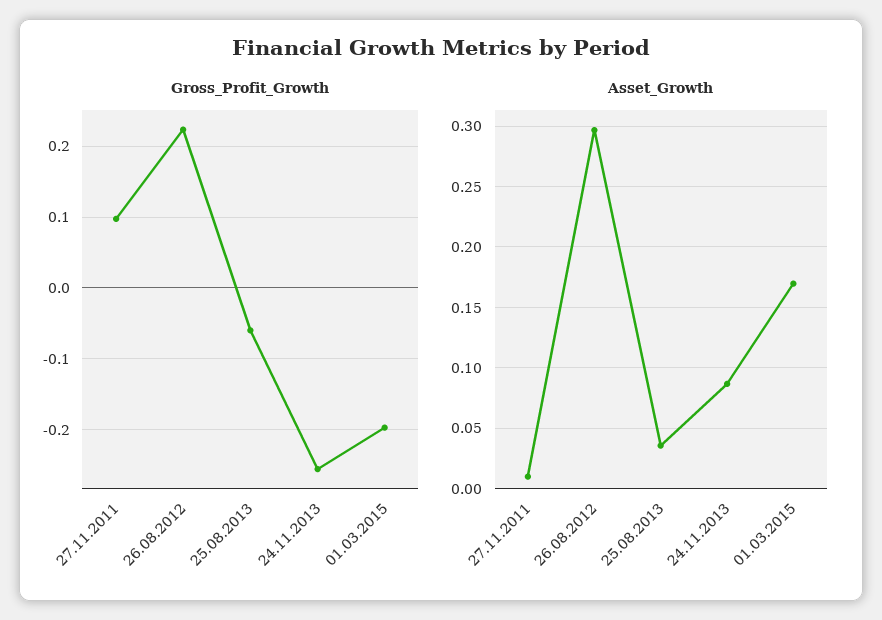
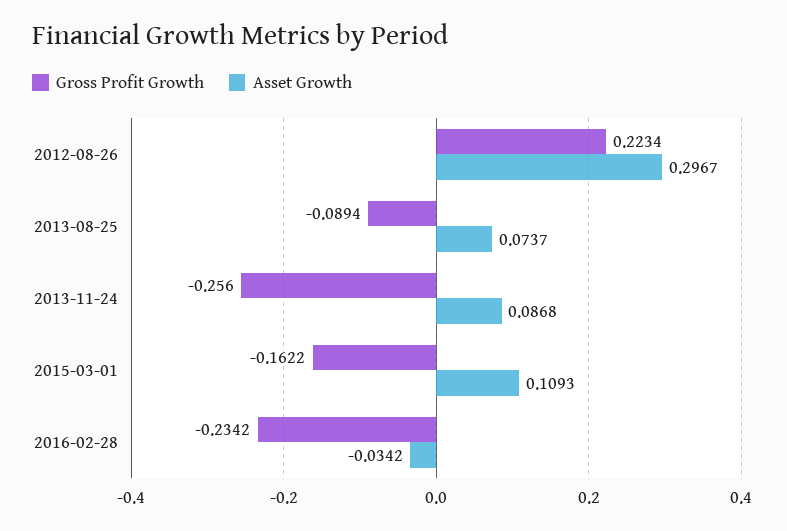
Gross_Profit_Growth, 27.11.2011: 0.1 -> none
Gross_Profit_Growth, 25.08.2013: -0.06 -> -0.0894
Gross_Profit_Growth, 01.03.2015: -0.2 -> -0.1622
Asset_Growth, 27.11.2011: 0.01 -> none
Asset_Growth, 25.08.2013: 0.035 -> 0.0737
Asset_Growth, 01.03.2015: 0.17 -> 0.1093
Gross_Profit_Growth, 2016-02-28: none -> -0.2342
Asset_Growth, 2016-02-28: none -> -0.0342

